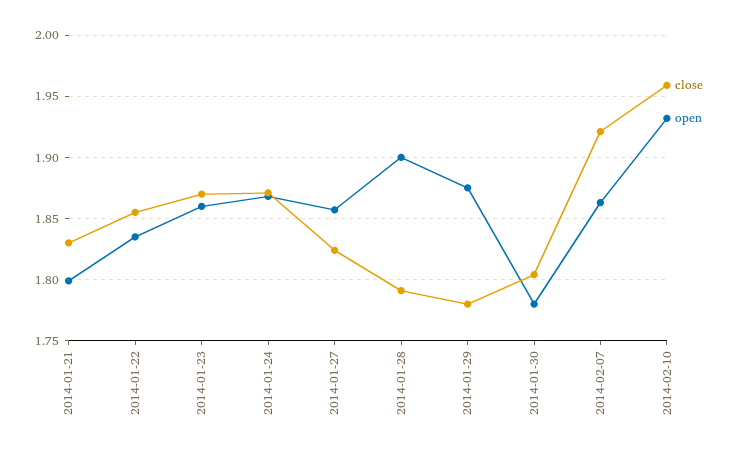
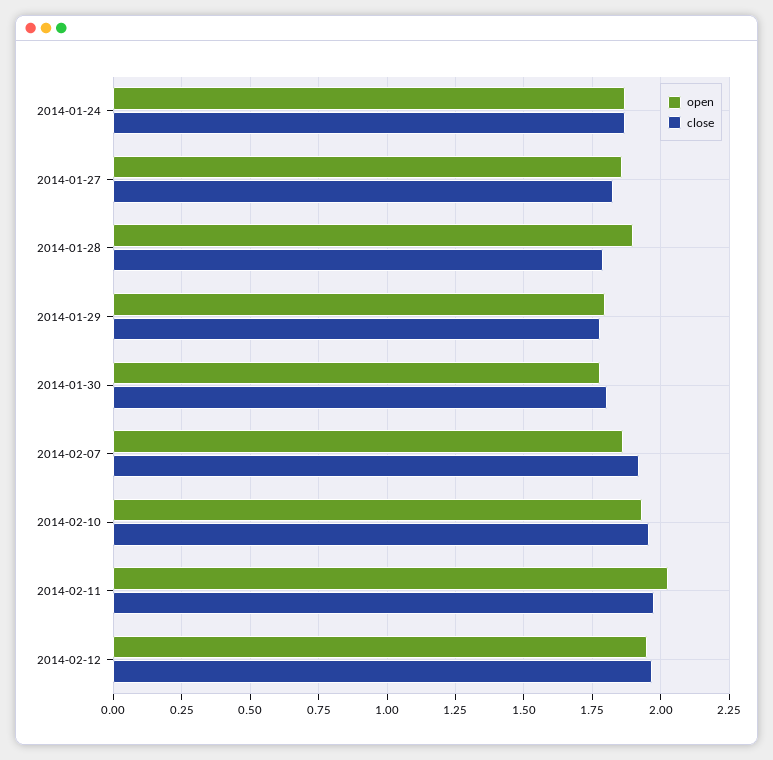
close, 2014-01-21: 1.83 -> none
open, 2014-01-21: 1.8 -> none
close, 2014-01-22: 1.855 -> none
open, 2014-01-22: 1.835 -> none
close, 2014-01-23: 1.87 -> none
open, 2014-01-23: 1.86 -> none
open, 2014-01-29: 1.875 -> 1.8
open, 2014-02-11: none -> 2.025
close, 2014-02-11: none -> 1.975
open, 2014-02-12: none -> 1.95
close, 2014-02-12: none -> 1.975

